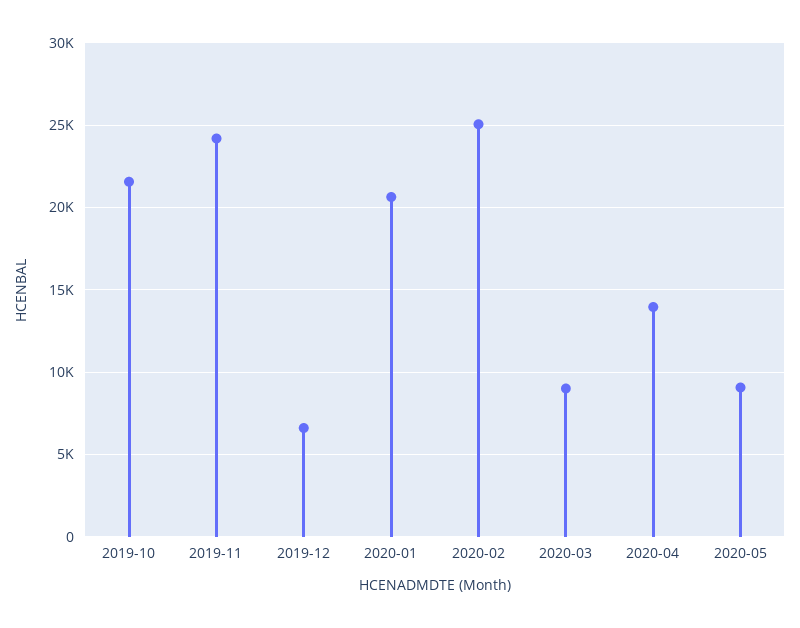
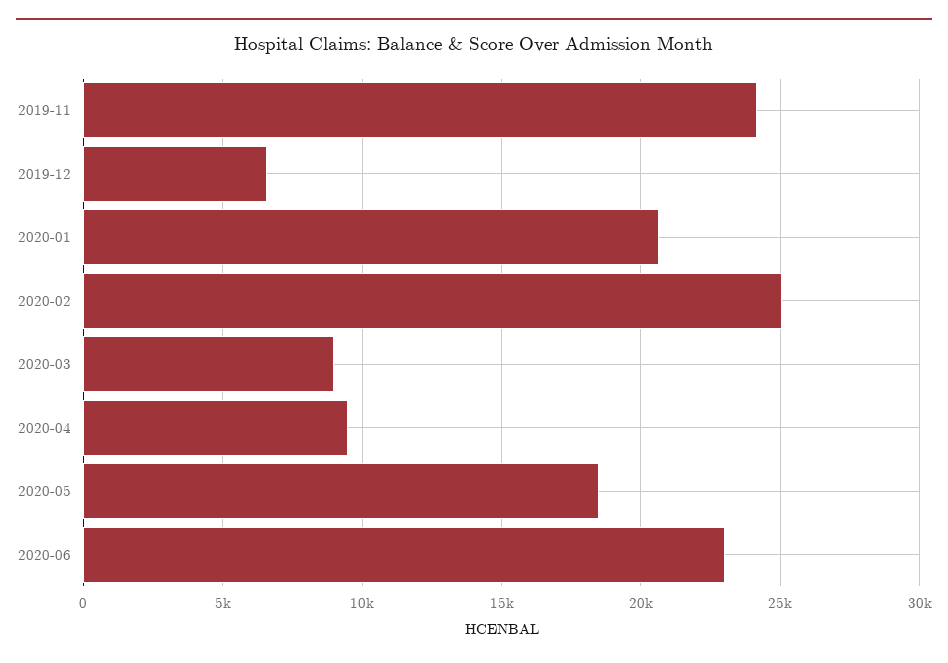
2019-10: 21500 -> none
2020-04: 14000 -> 9500
2020-05: 9000 -> 18500
2020-06: none -> 23000

